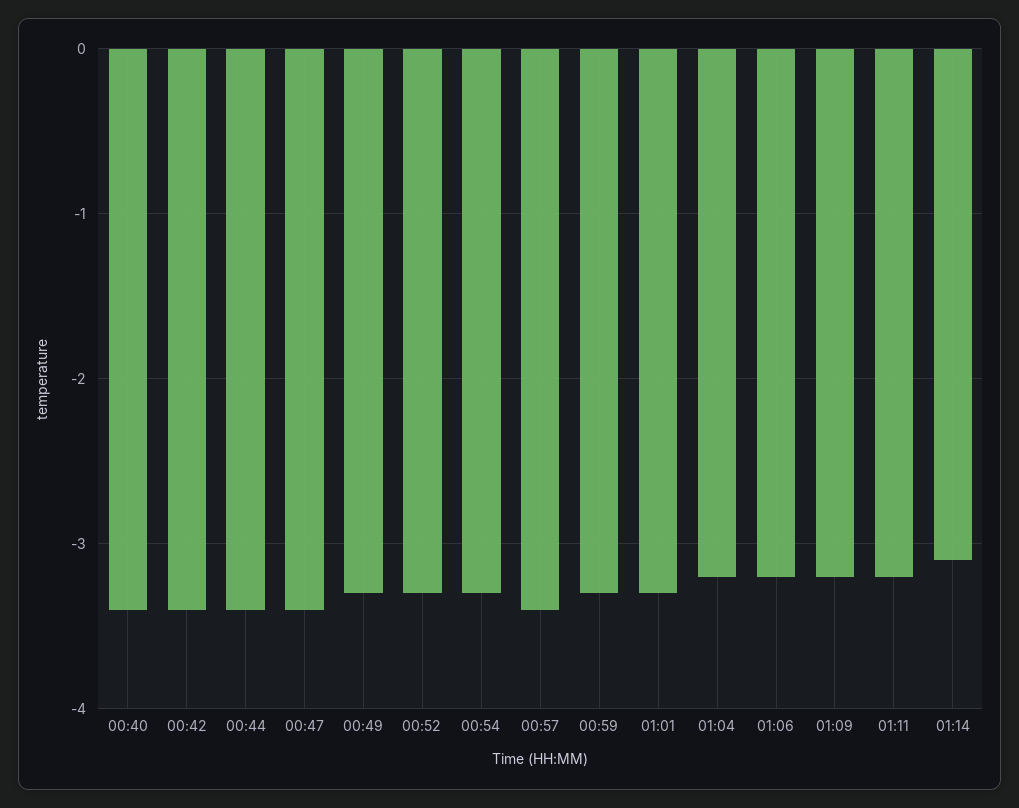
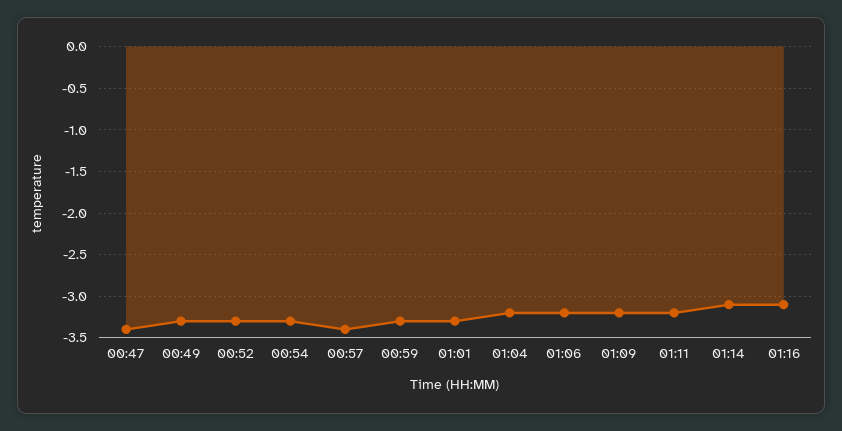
00:40: -3.4 -> none
00:42: -3.4 -> none
00:44: -3.4 -> none
01:16: none -> -3.1

